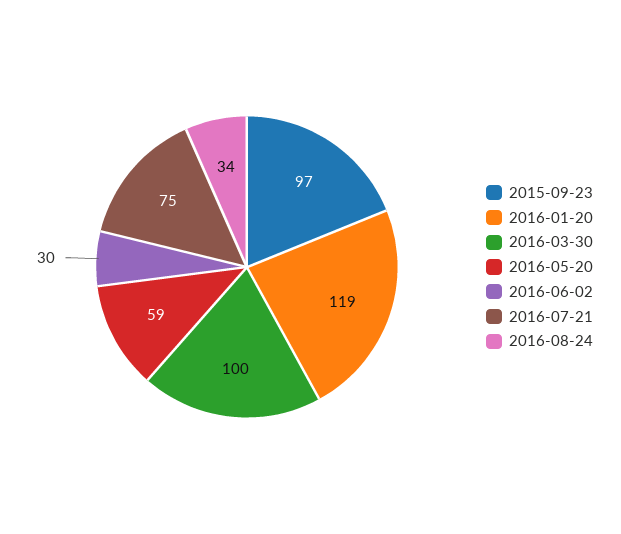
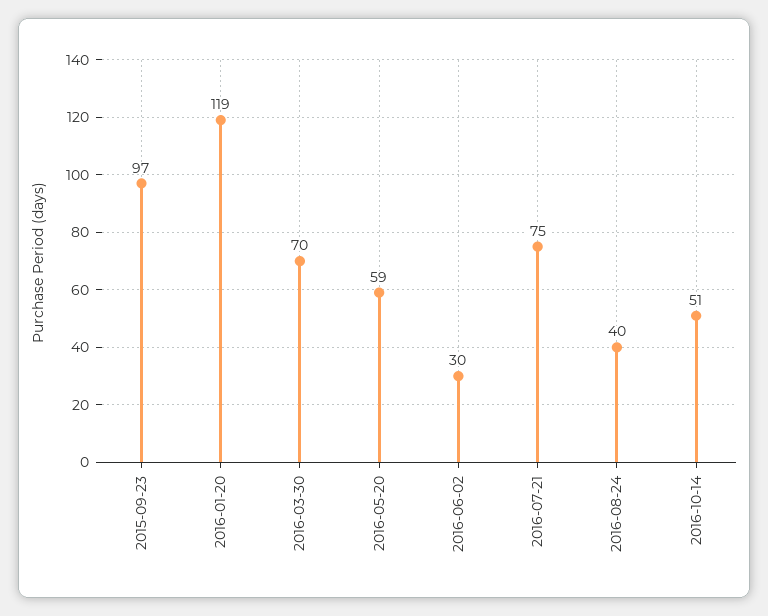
2016-03-30: 100 -> 70
2016-08-24: 34 -> 40
2016-10-14: none -> 51

